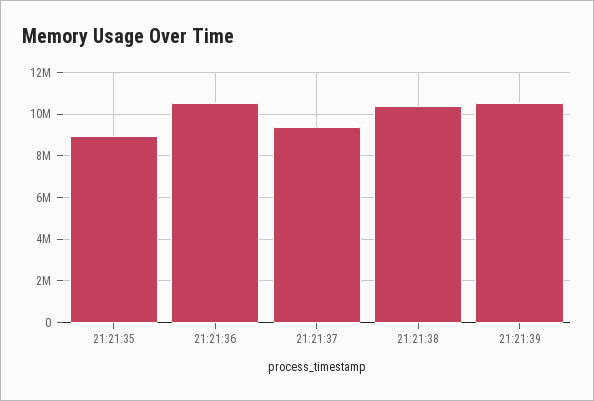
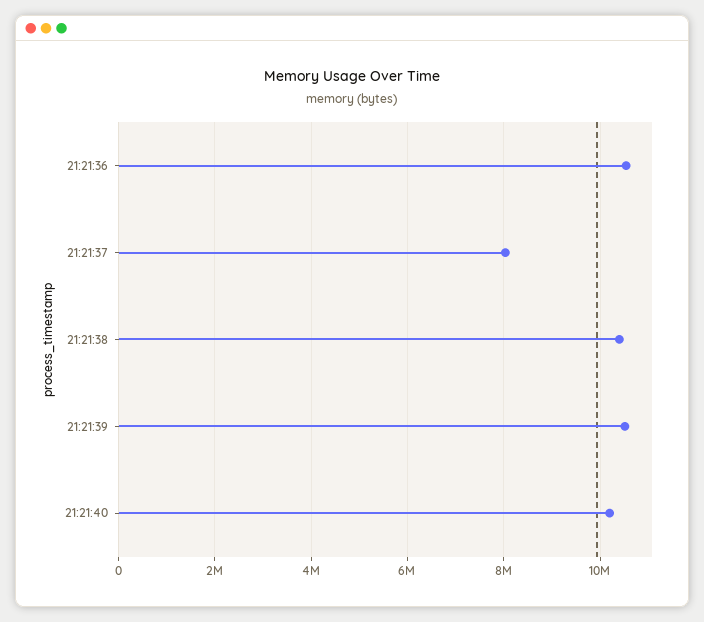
21:21:35: 9000000 -> none
21:21:37: 9500000 -> 8000000
21:21:40: none -> 10200000

